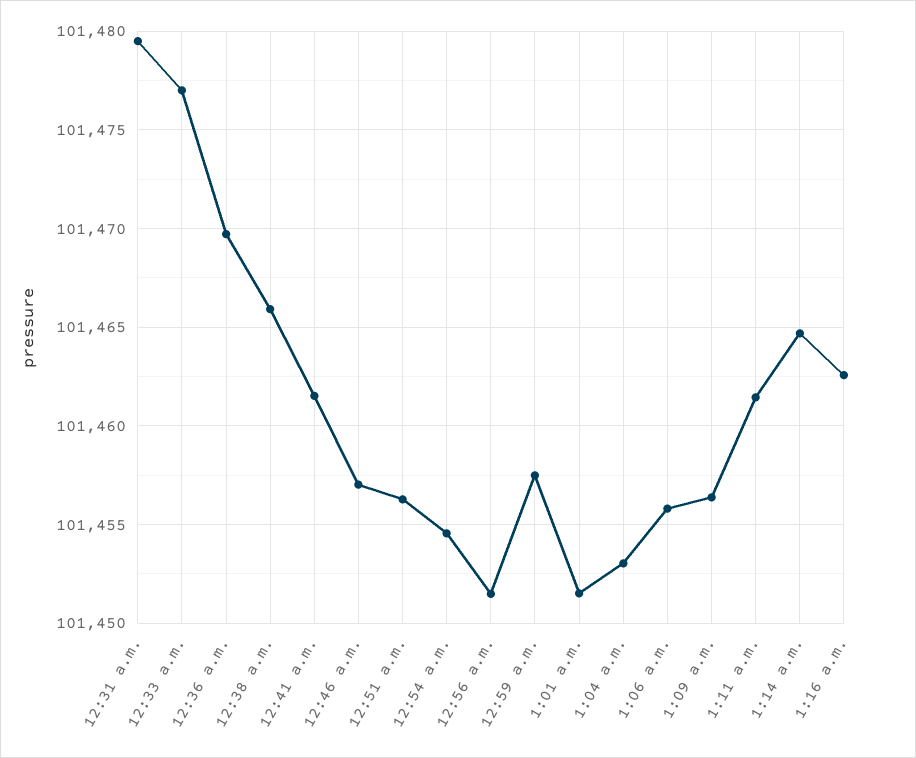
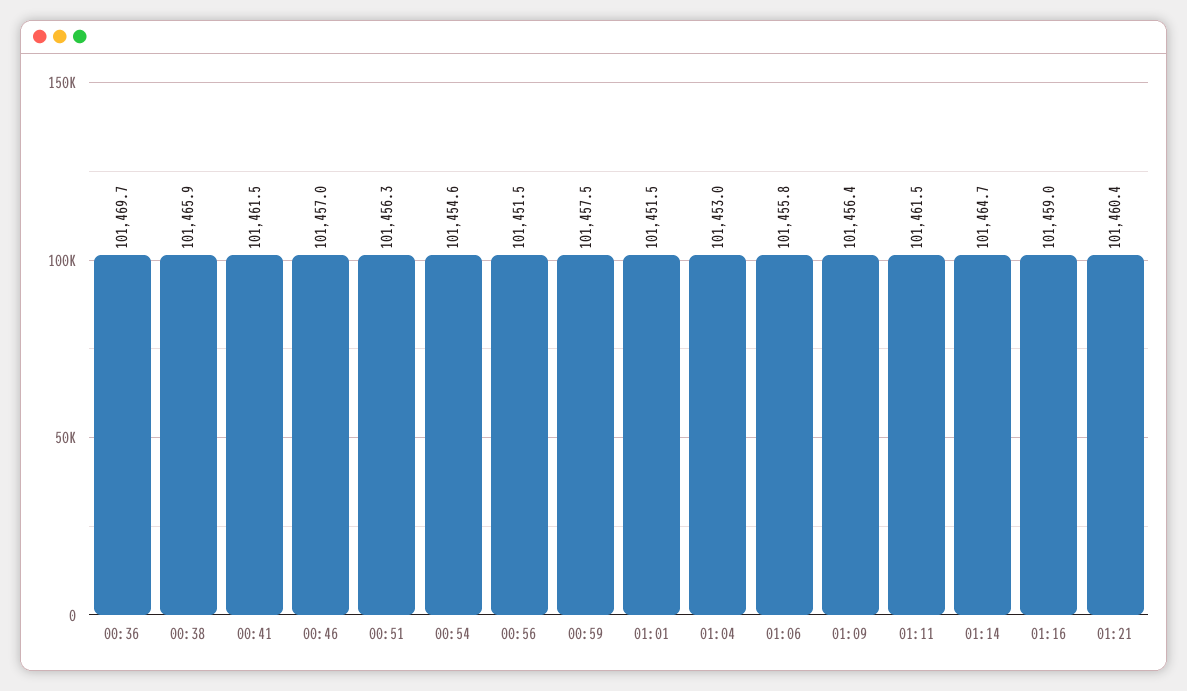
12:31 a.m.: 101479.5 -> none
12:33 a.m.: 101477 -> none
1:16 a.m.: 101462.5 -> 101459
01:21: none -> 101460.4

